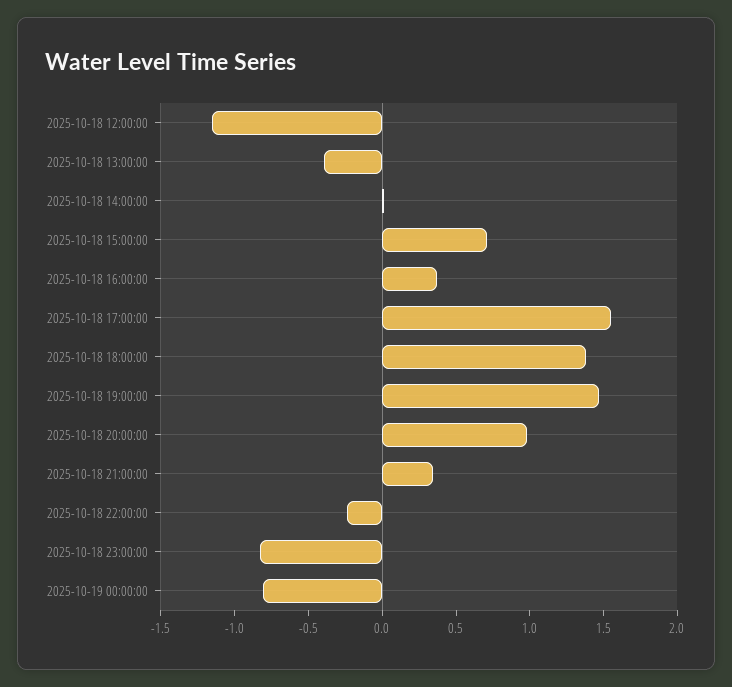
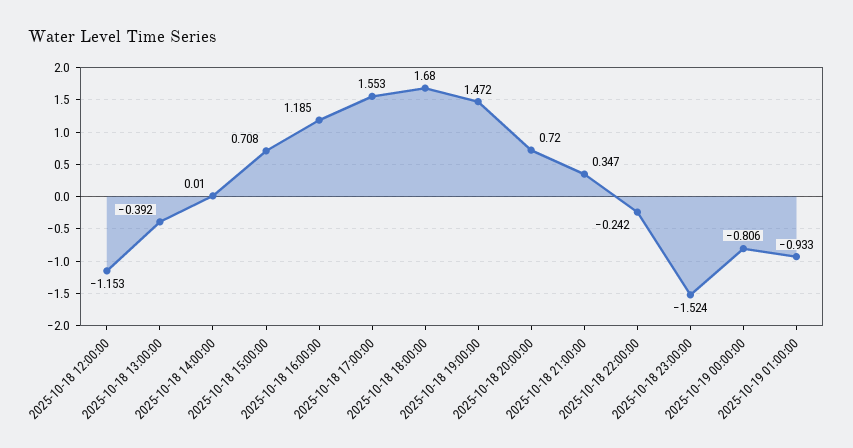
2025-10-18 16:00:00: 0.4 -> 1.185
2025-10-18 18:00:00: 1.4 -> 1.68
2025-10-18 20:00:00: 1 -> 0.72
2025-10-18 23:00:00: -0.8 -> -1.524
2025-10-19 01:00:00: none -> -0.933

